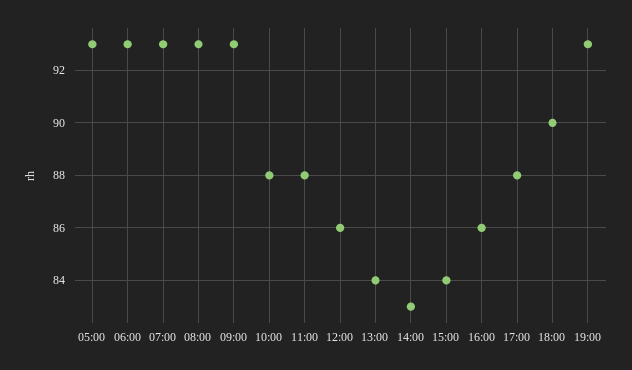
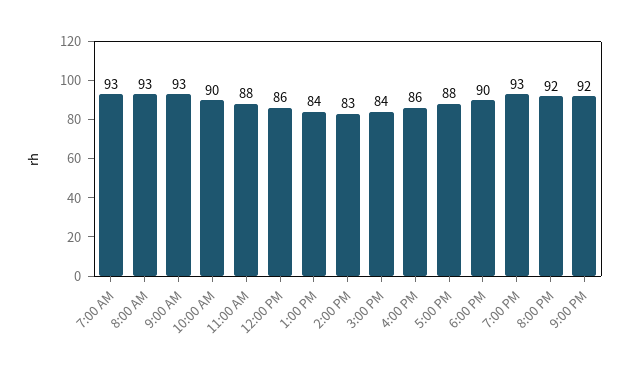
05:00: 93 -> none
06:00: 93 -> none
10:00: 88 -> 90
8:00 PM: none -> 92
9:00 PM: none -> 92

